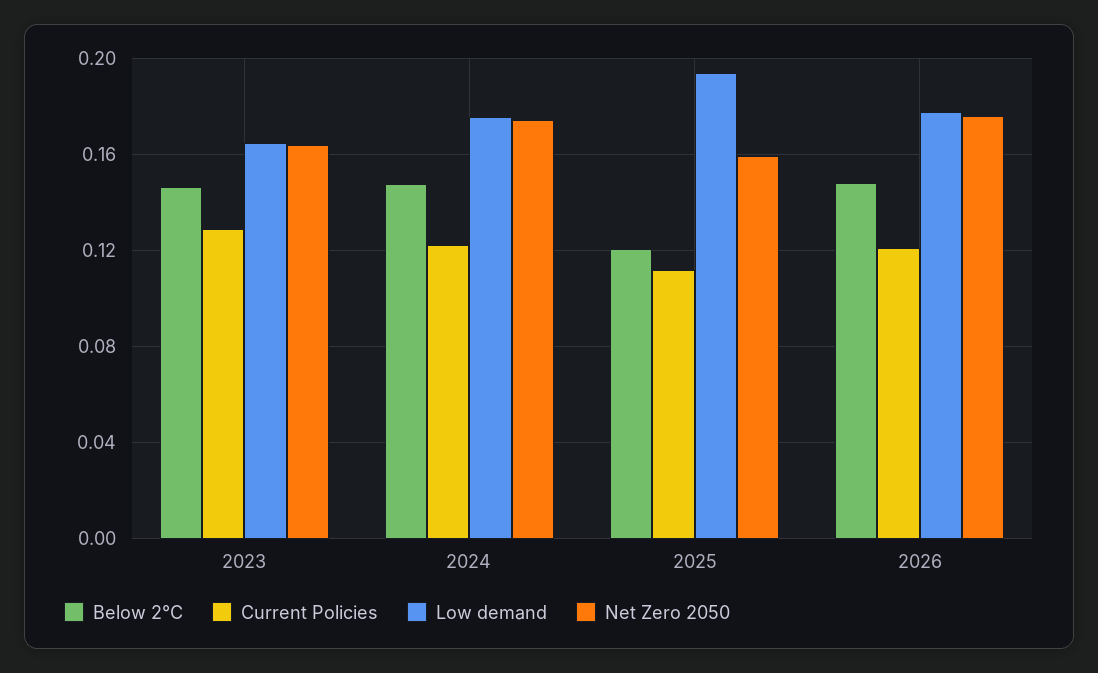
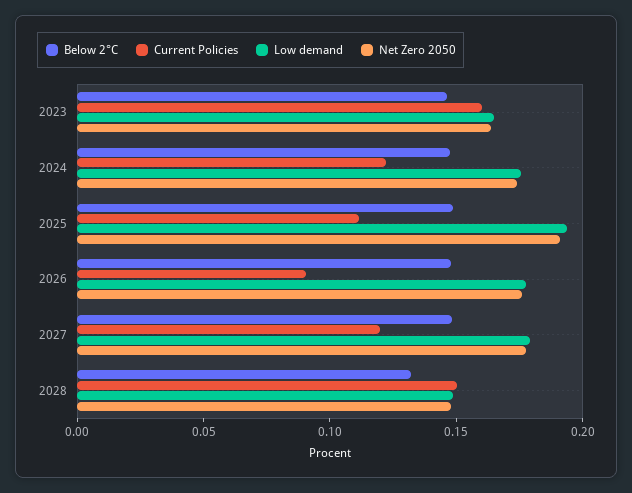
Current Policies, 2023: 0.13 -> 0.16
Below 2°C, 2025: 0.12 -> 0.15
Net Zero 2050, 2025: 0.16 -> 0.19
Current Policies, 2026: 0.12 -> 0.09
Below 2°C, 2027: none -> 0.15
Current Policies, 2027: none -> 0.12
Low demand, 2027: none -> 0.18
Net Zero 2050, 2027: none -> 0.18
Below 2°C, 2028: none -> 0.13
Current Policies, 2028: none -> 0.15
Low demand, 2028: none -> 0.15
Net Zero 2050, 2028: none -> 0.15

